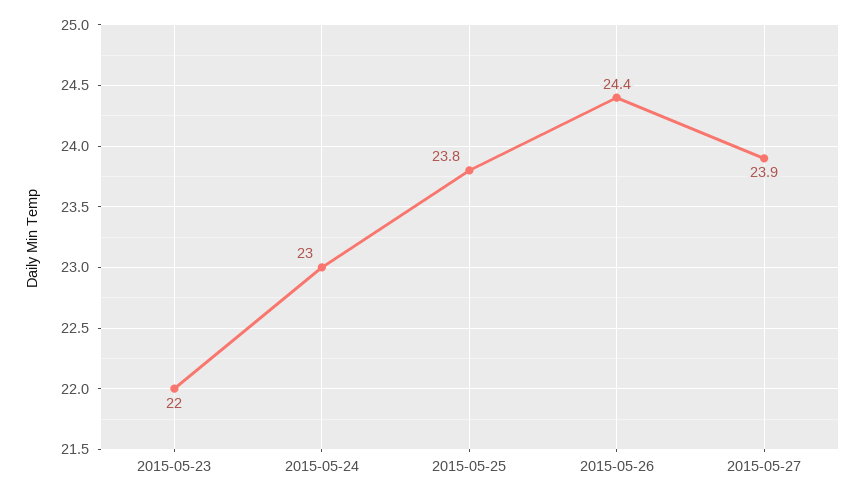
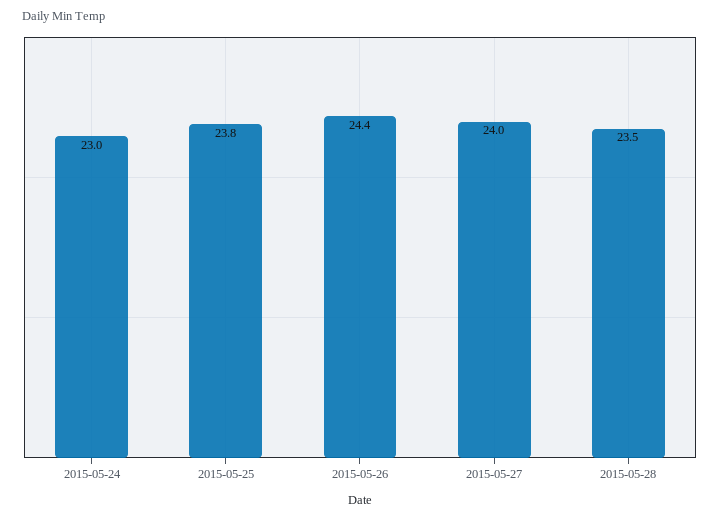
2015-05-23: 22 -> none
2015-05-27: 23.9 -> 24
2015-05-28: none -> 23.5

